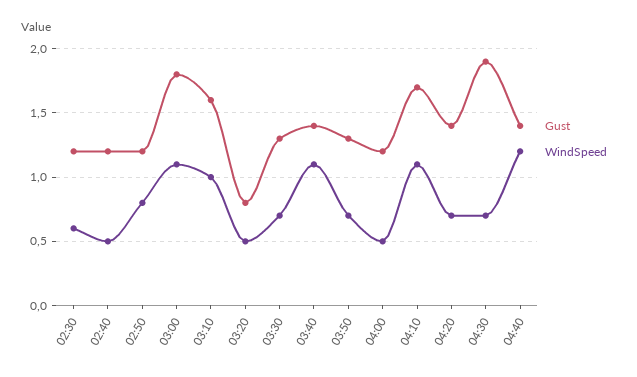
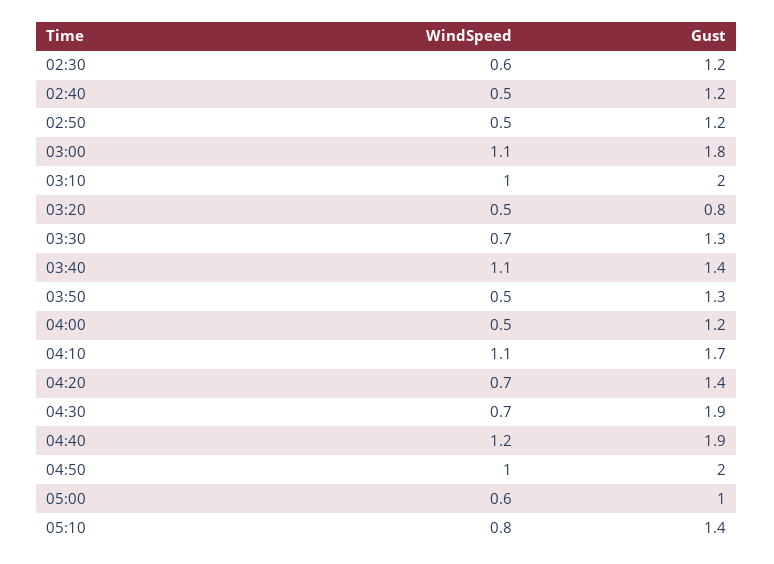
WindSpeed, 02:50: 0.8 -> 0.5
Gust, 03:10: 1.6 -> 2
WindSpeed, 03:50: 0.7 -> 0.5
Gust, 04:40: 1.4 -> 1.9
WindSpeed, 04:50: none -> 1
Gust, 04:50: none -> 2
WindSpeed, 05:00: none -> 0.6
Gust, 05:00: none -> 1
WindSpeed, 05:10: none -> 0.8
Gust, 05:10: none -> 1.4

